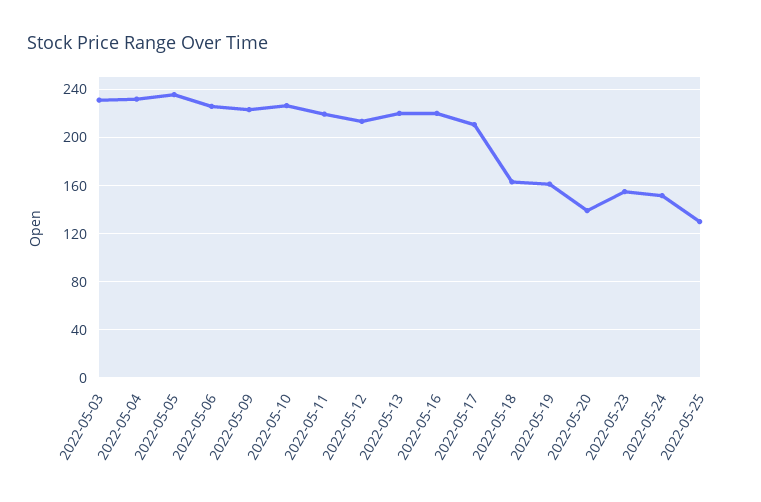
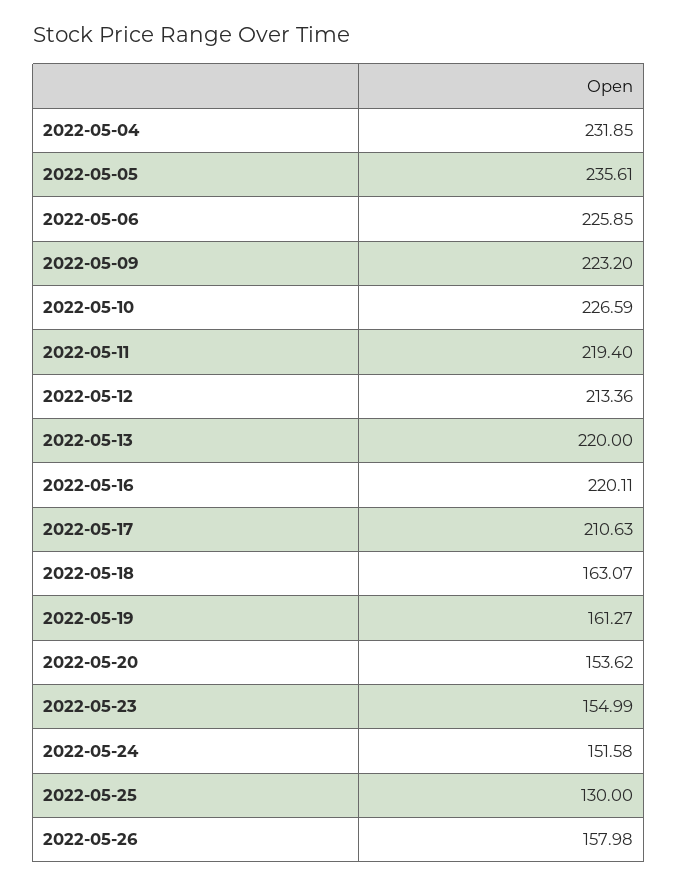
2022-05-03: 230 -> none
2022-05-20: 140 -> 153.62
2022-05-26: none -> 157.98

